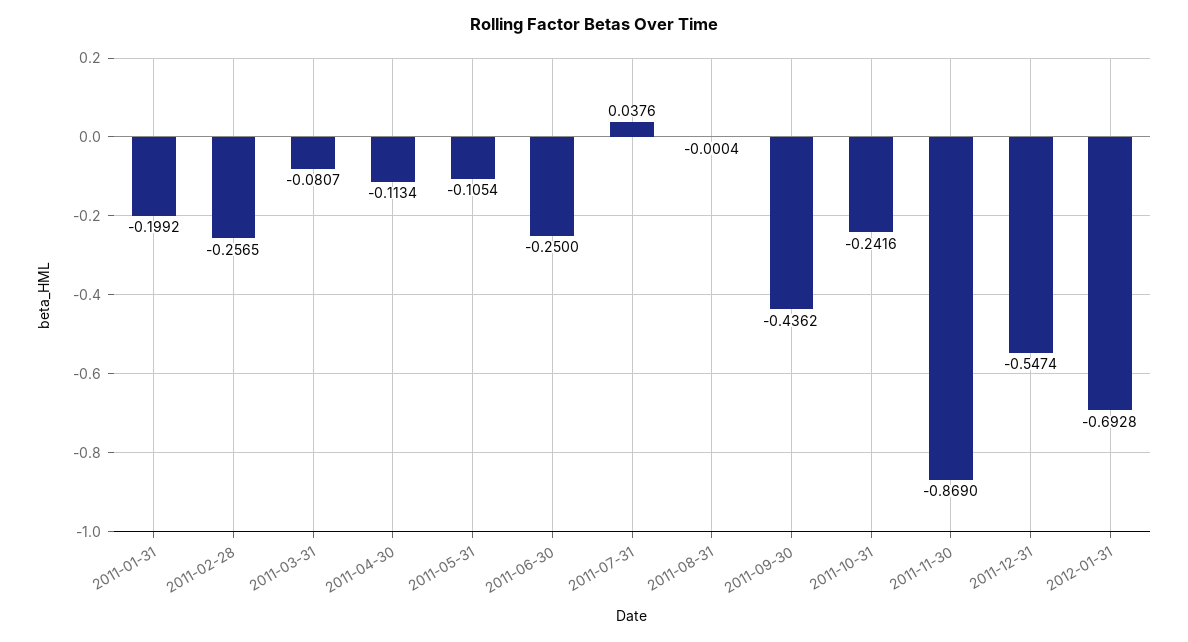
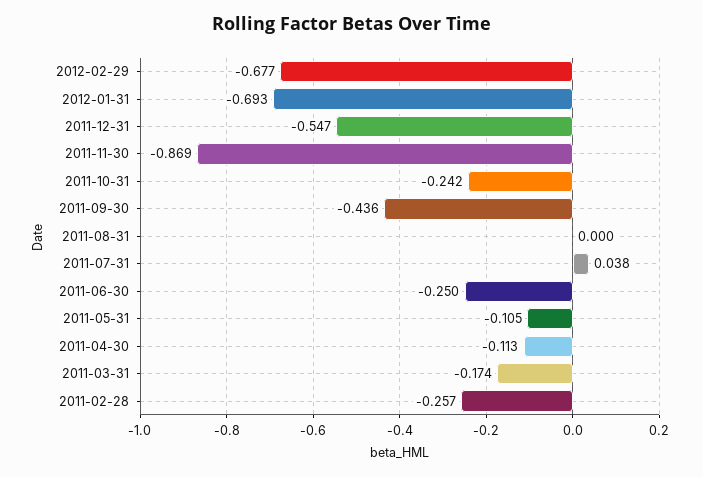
2011-01-31: -0.1992 -> none
2011-03-31: -0.0807 -> -0.174
2012-02-29: none -> -0.677

